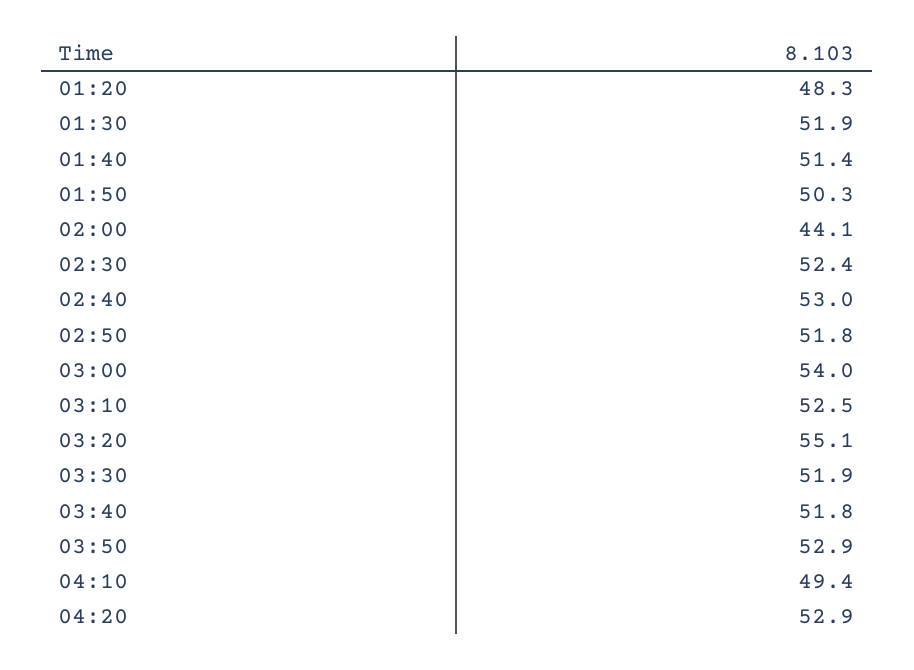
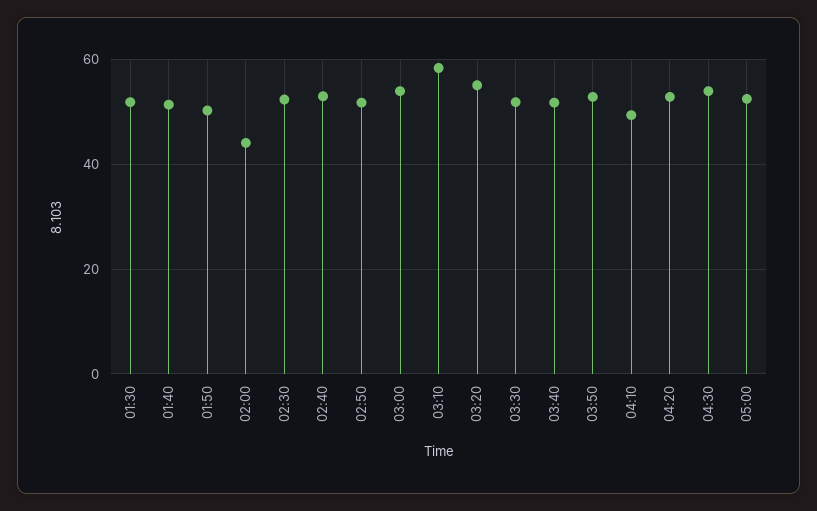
01:20: 48.3 -> none
03:10: 52.5 -> 58
04:30: none -> 54
05:00: none -> 52

